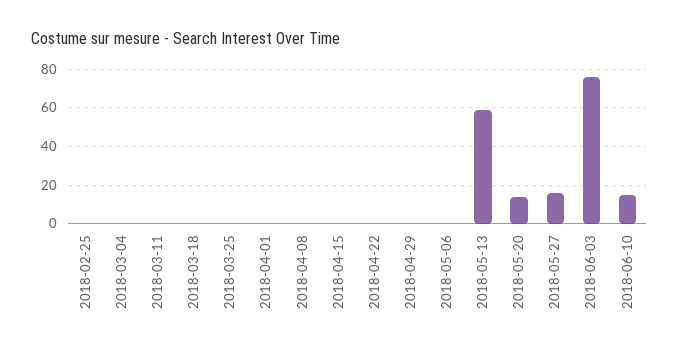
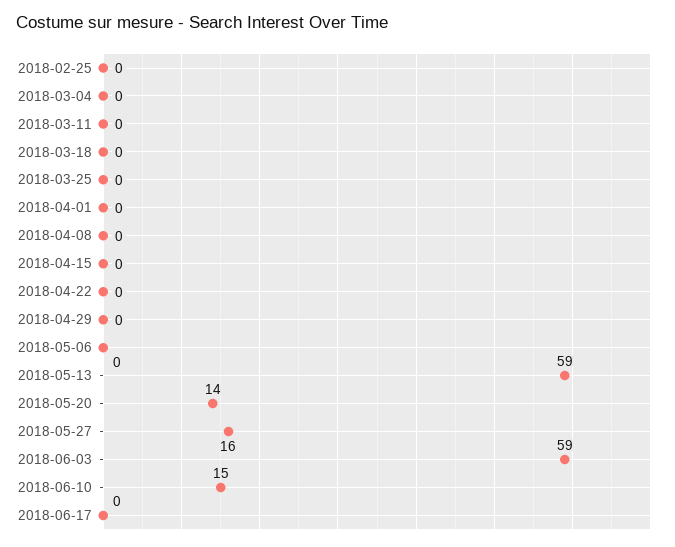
2018-06-03: 75 -> 59
2018-06-17: none -> 0

